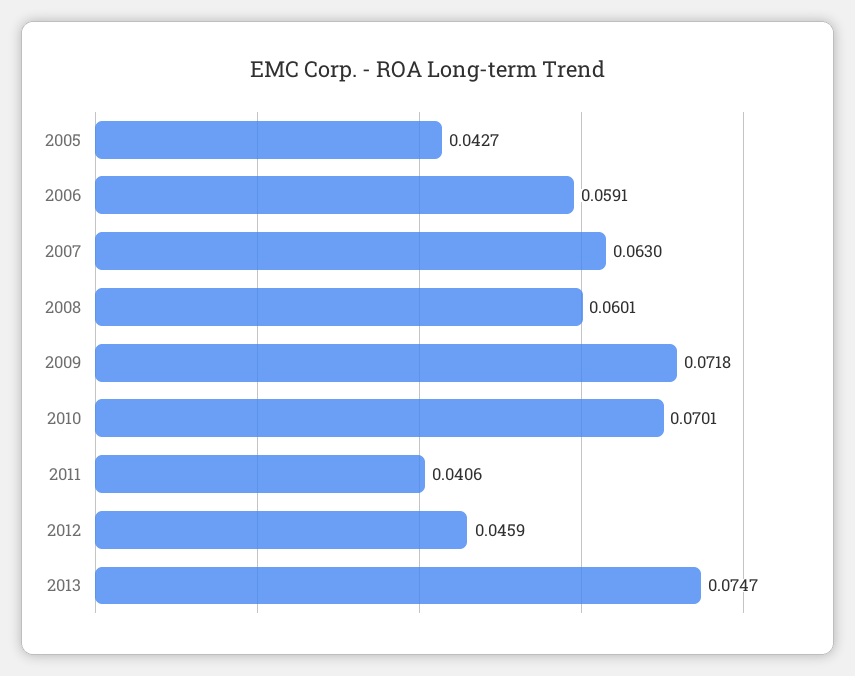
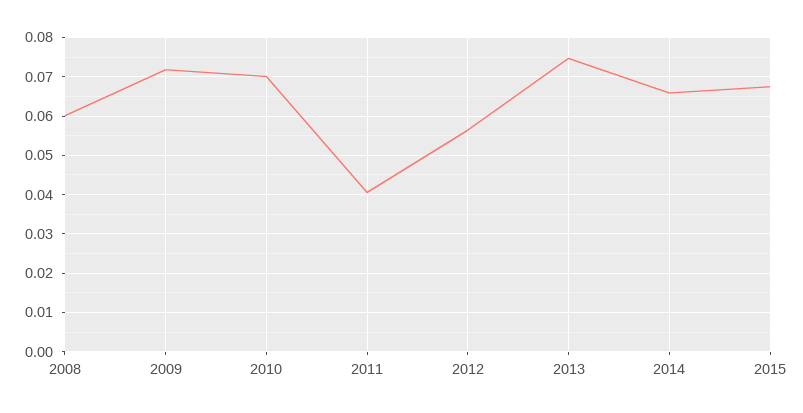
2005: 0.0427 -> none
2006: 0.0591 -> none
2007: 0.063 -> none
2012: 0.0459 -> 0.056
2014: none -> 0.066
2015: none -> 0.068

